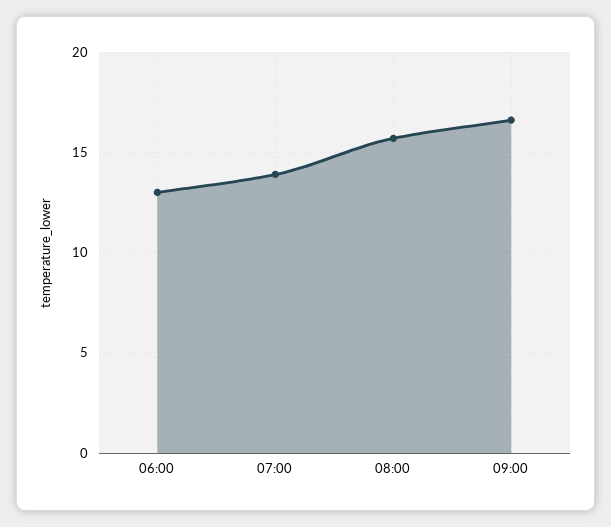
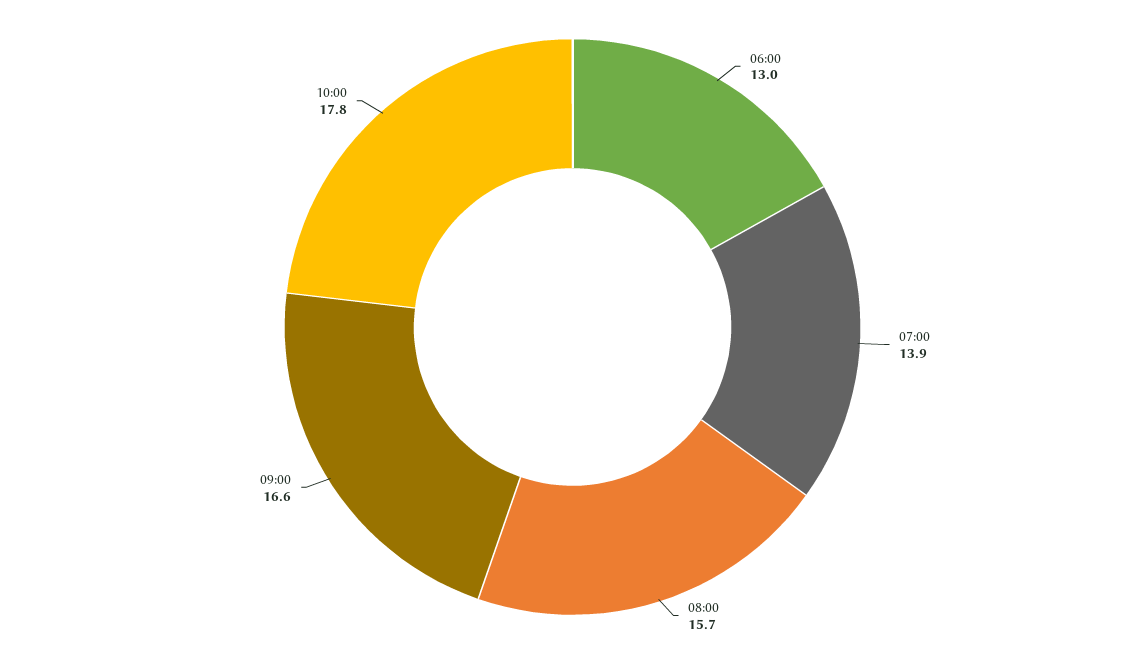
10:00: none -> 17.8

